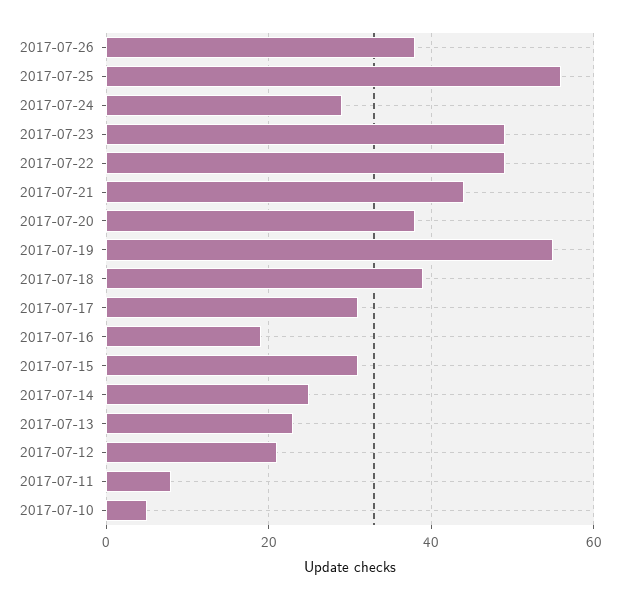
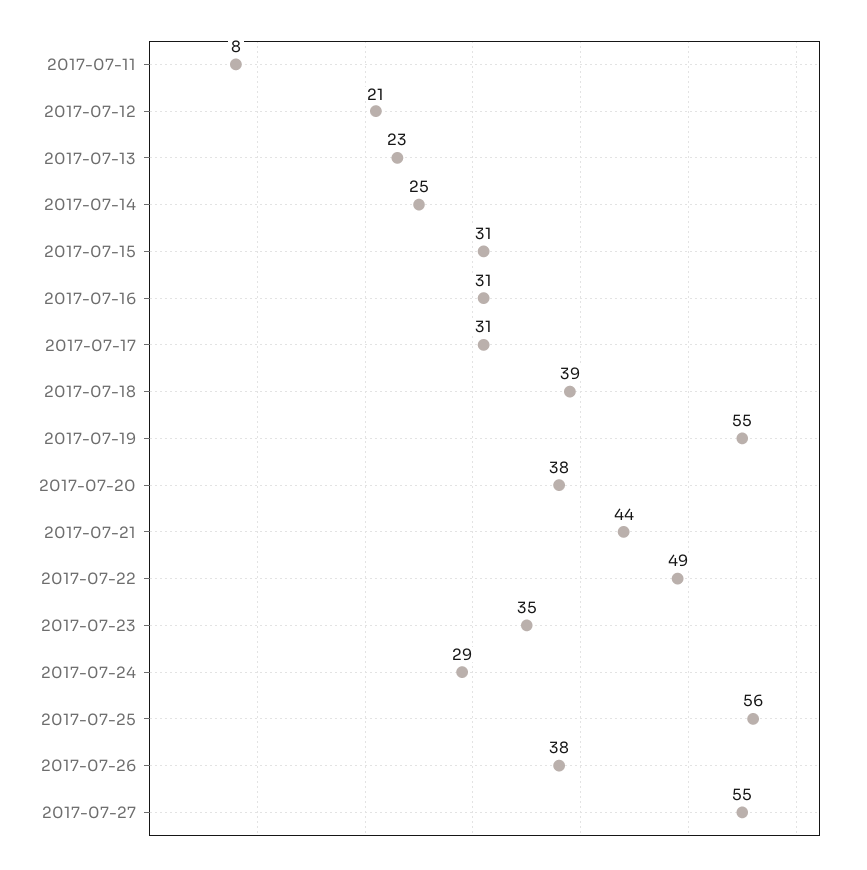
2017-07-23: 50 -> 35
2017-07-16: 20 -> 31
2017-07-10: 5 -> none
2017-07-27: none -> 55

